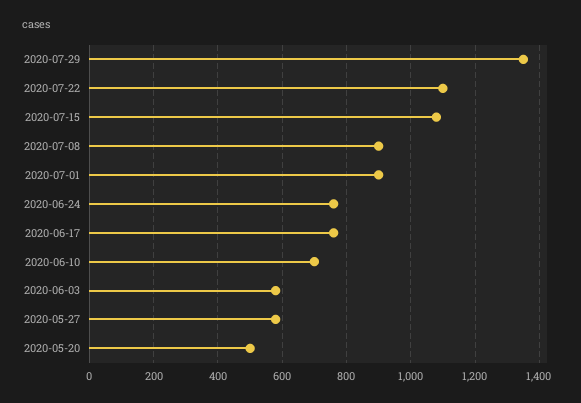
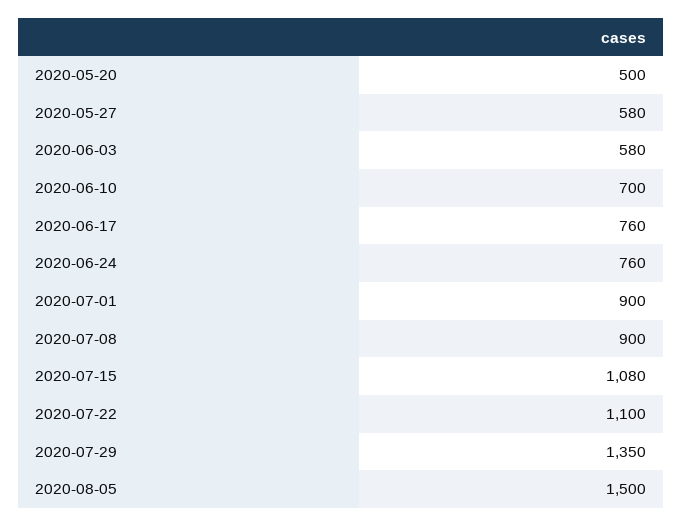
2020-08-05: none -> 1500

